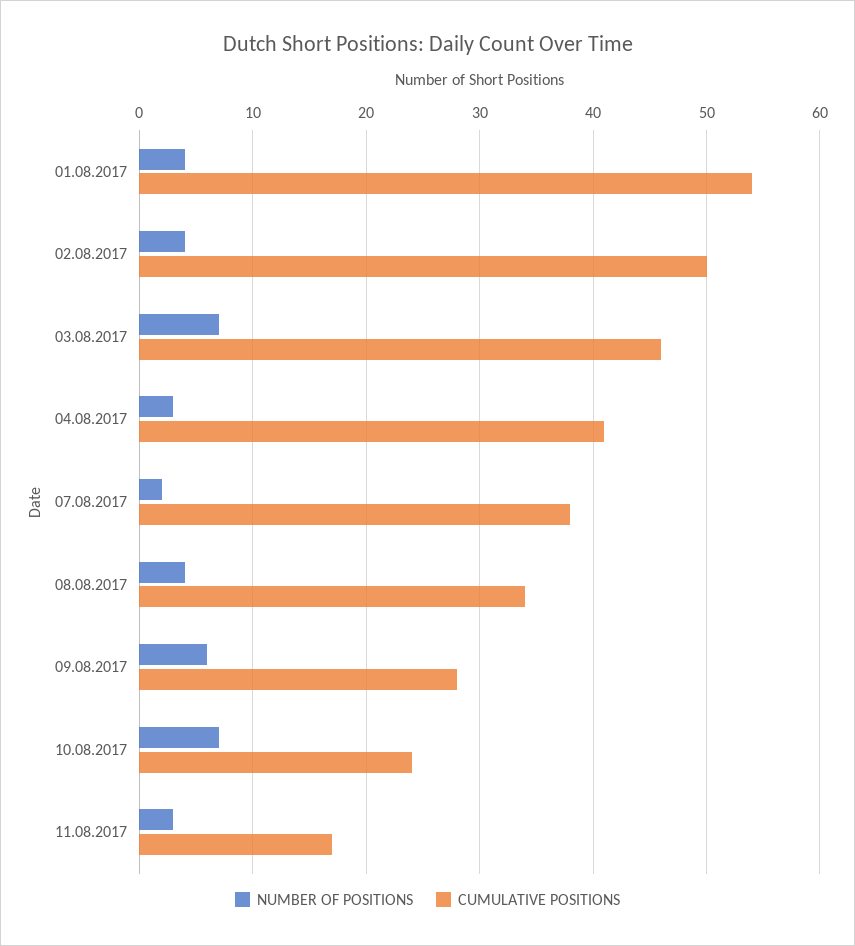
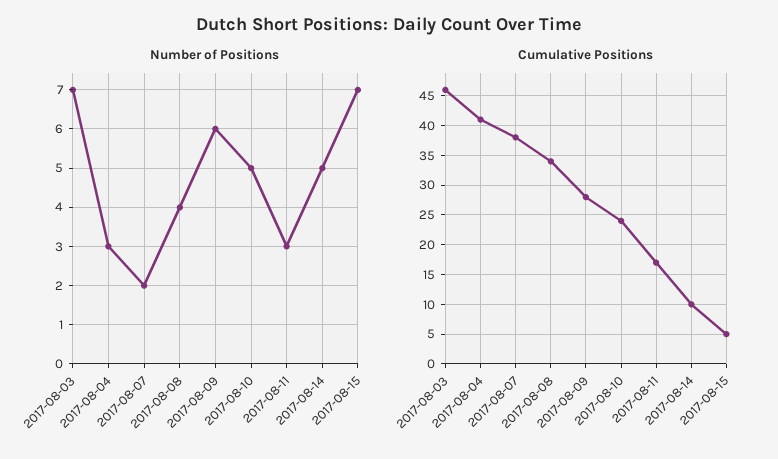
NUMBER OF POSITIONS, 01.08.2017: 4 -> none
CUMULATIVE POSITIONS, 01.08.2017: 54 -> none
NUMBER OF POSITIONS, 02.08.2017: 4 -> none
CUMULATIVE POSITIONS, 02.08.2017: 50 -> none
NUMBER OF POSITIONS, 10.08.2017: 7 -> 5
NUMBER OF POSITIONS, 2017-08-14: none -> 5
NUMBER OF POSITIONS, 2017-08-15: none -> 7
CUMULATIVE POSITIONS, 2017-08-14: none -> 10
CUMULATIVE POSITIONS, 2017-08-15: none -> 5

